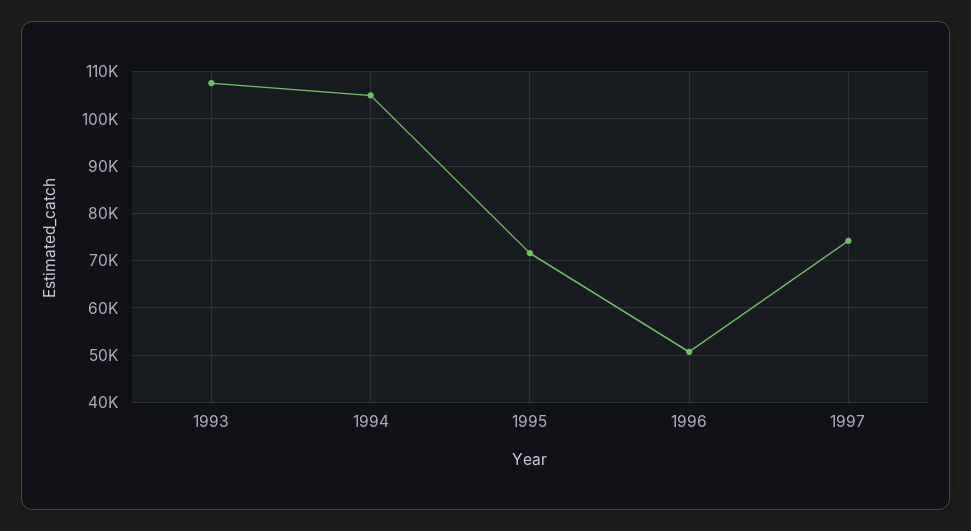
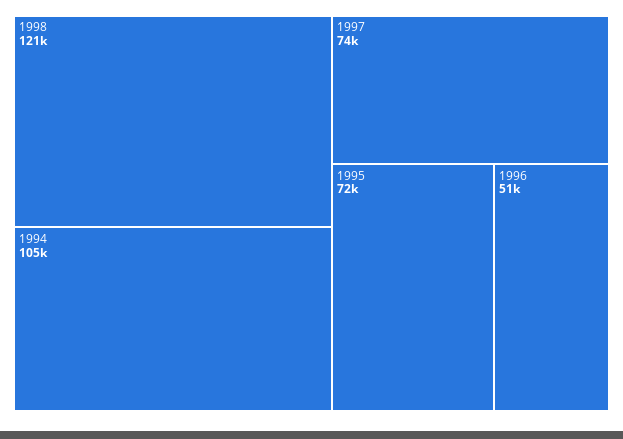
1993: 108000 -> none
1998: none -> 121000

